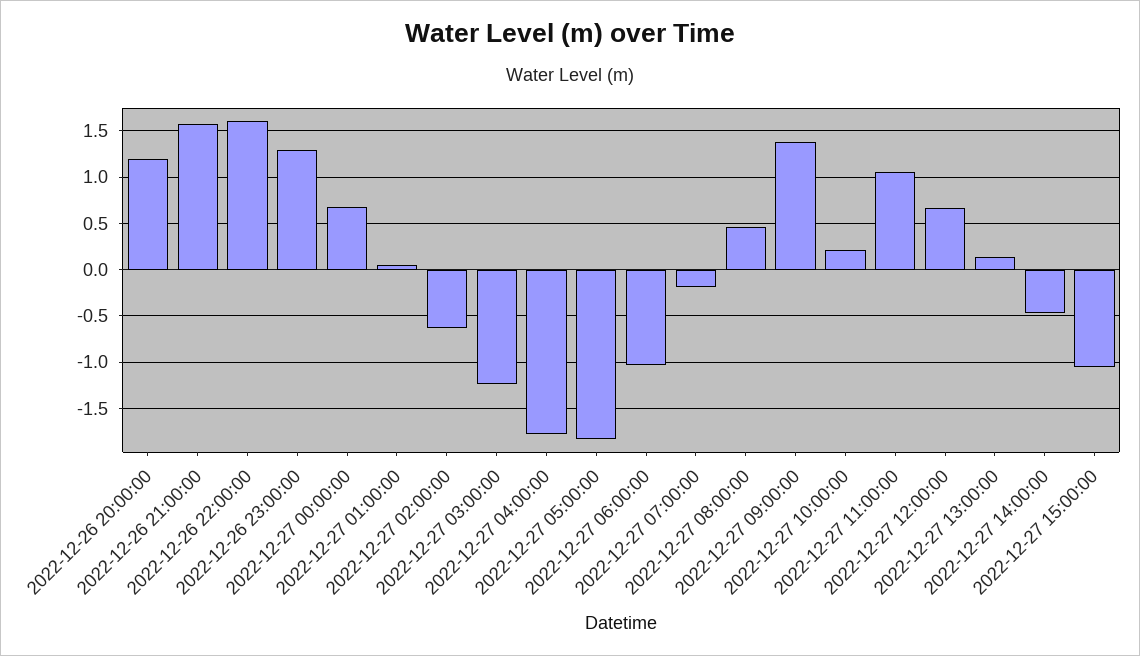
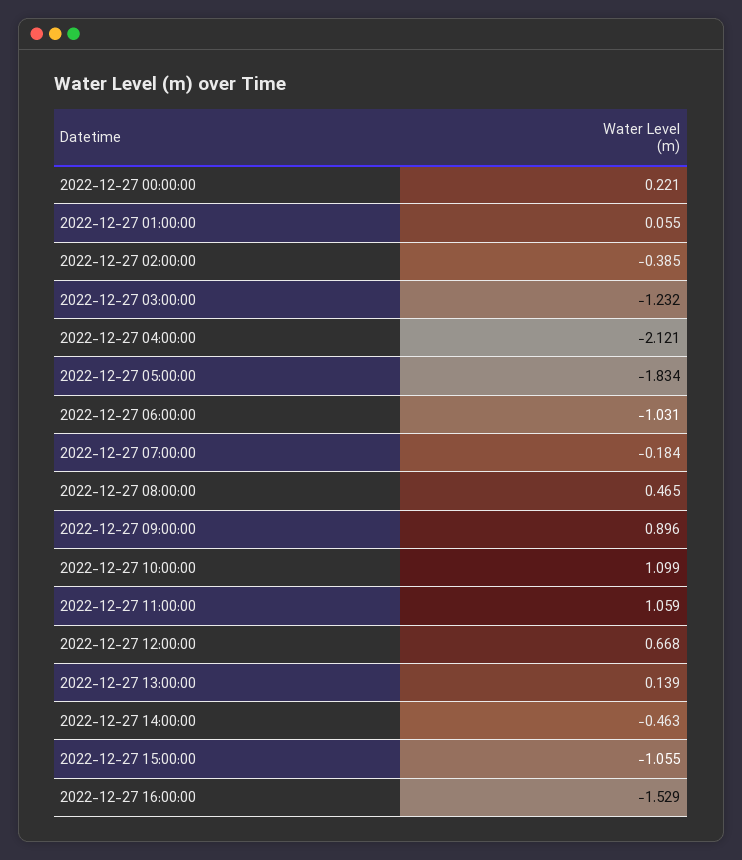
2022-12-26 20:00:00: 1.2 -> none
2022-12-26 21:00:00: 1.6 -> none
2022-12-26 22:00:00: 1.6 -> none
2022-12-26 23:00:00: 1.3 -> none
2022-12-27 00:00:00: 0.7 -> 0.221
2022-12-27 02:00:00: -0.6 -> -0.385
2022-12-27 04:00:00: -1.8 -> -2.121
2022-12-27 09:00:00: 1.4 -> 0.896
2022-12-27 10:00:00: 0.2 -> 1.099
2022-12-27 16:00:00: none -> -1.529

